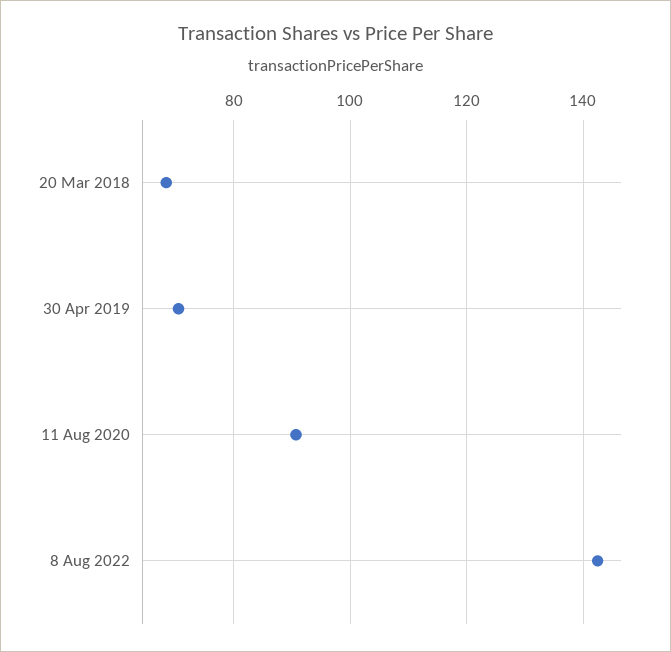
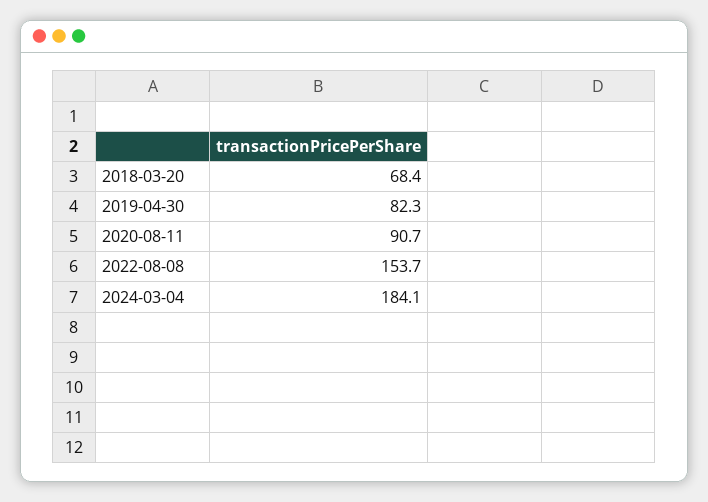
30 Apr 2019: 70 -> 82.3
8 Aug 2022: 142 -> 153.7
2024-03-04: none -> 184.1

